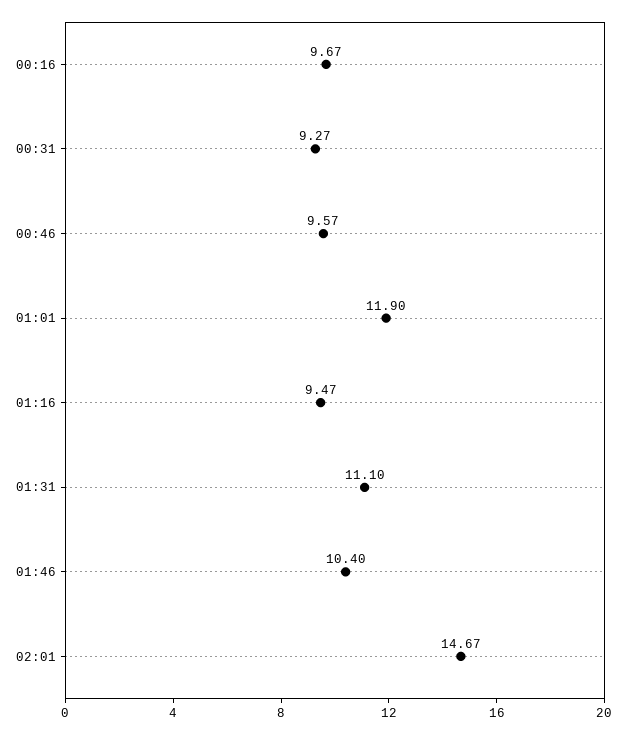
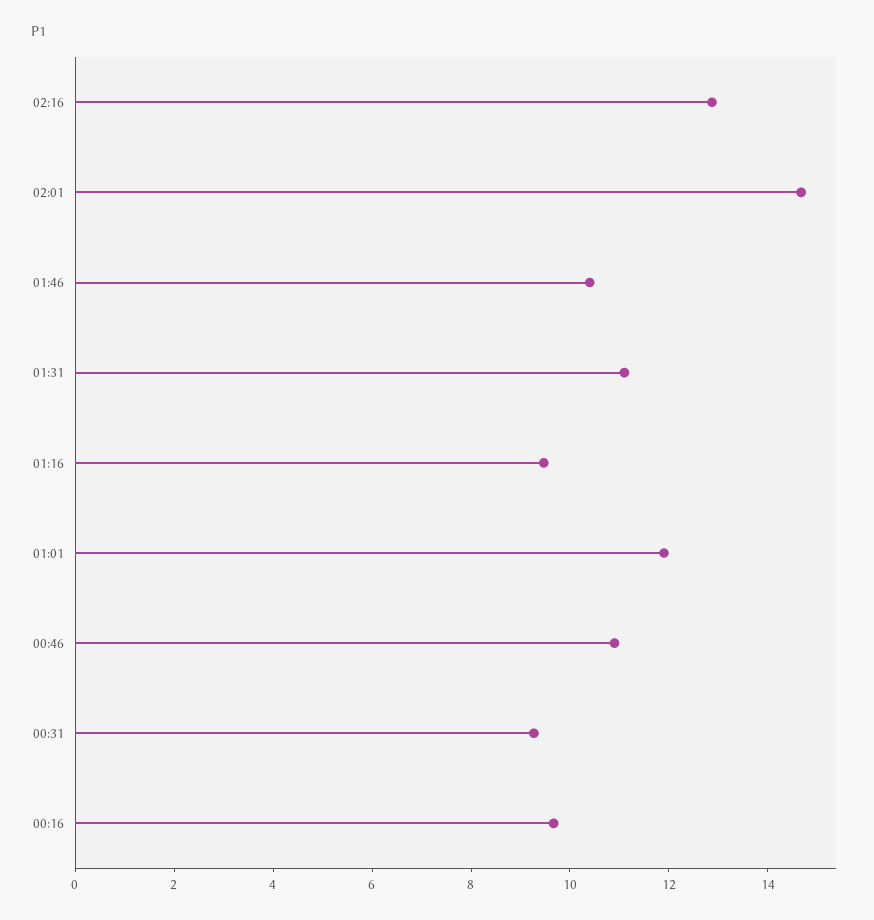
00:46: 9.57 -> 11
02:16: none -> 13

